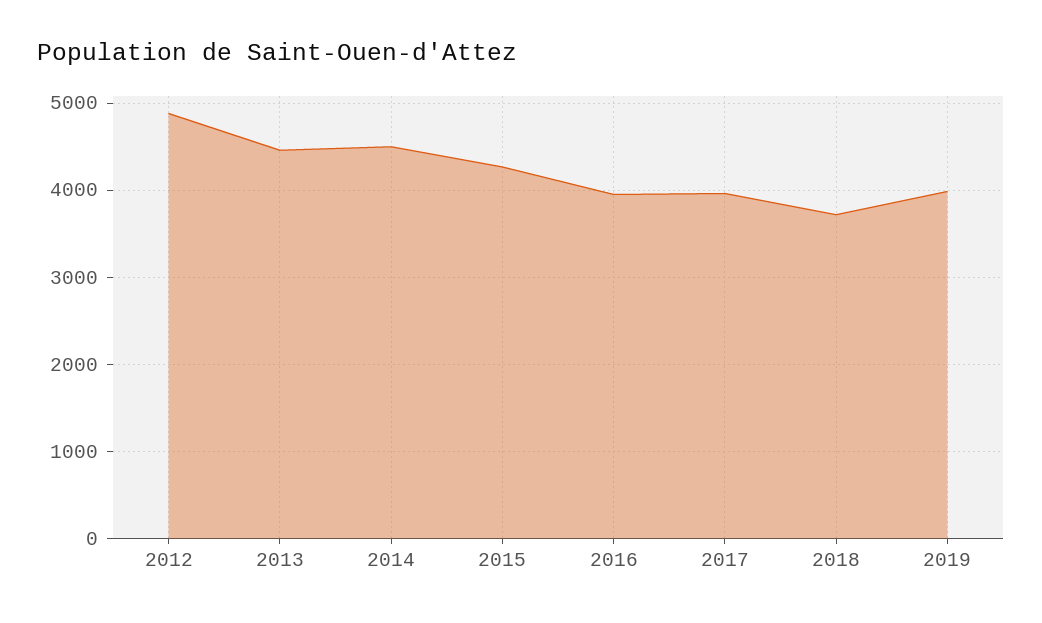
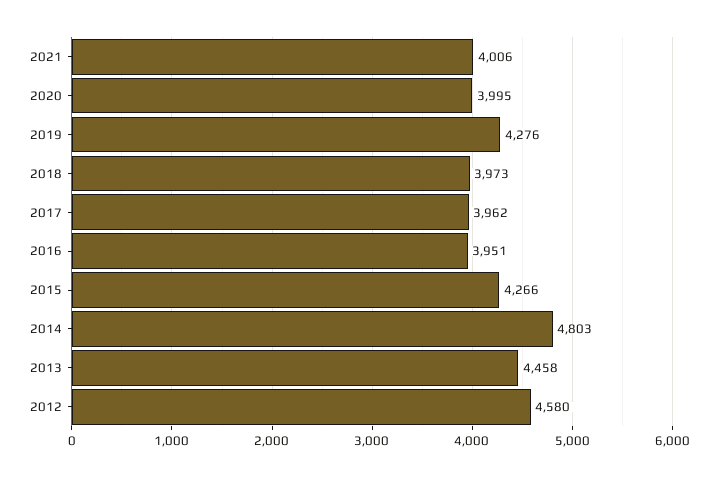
2012: 4900 -> 4580
2014: 4500 -> 4803
2018: 3700 -> 3973
2019: 4000 -> 4276
2021: none -> 4006
2020: none -> 3995

